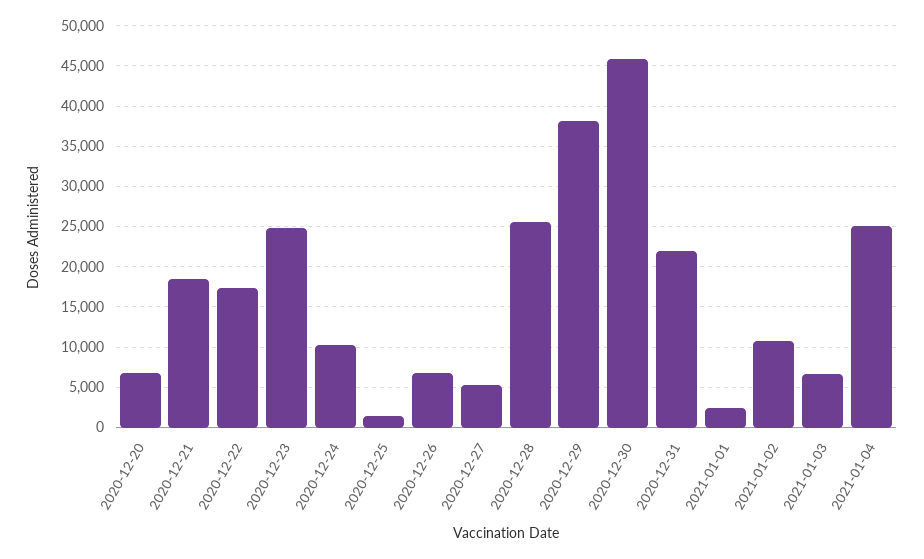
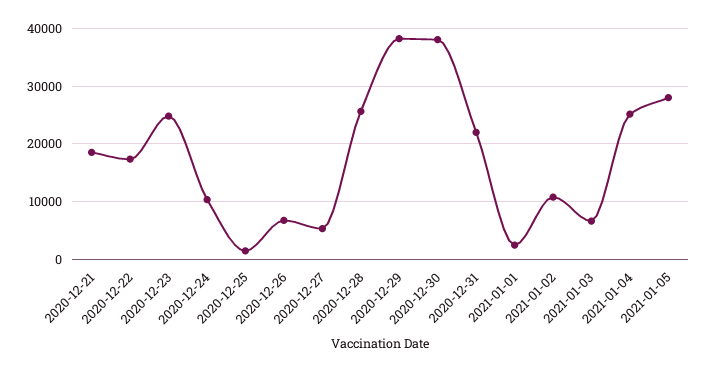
2020-12-20: 7000 -> none
2020-12-30: 46000 -> 38000
2021-01-05: none -> 28000

